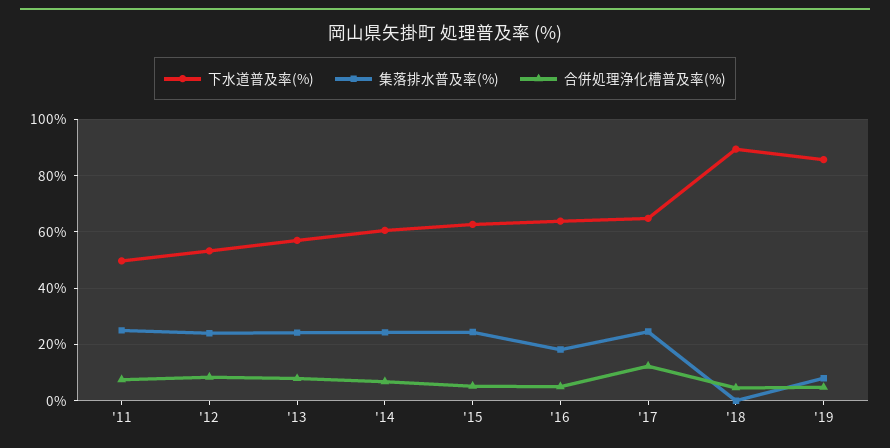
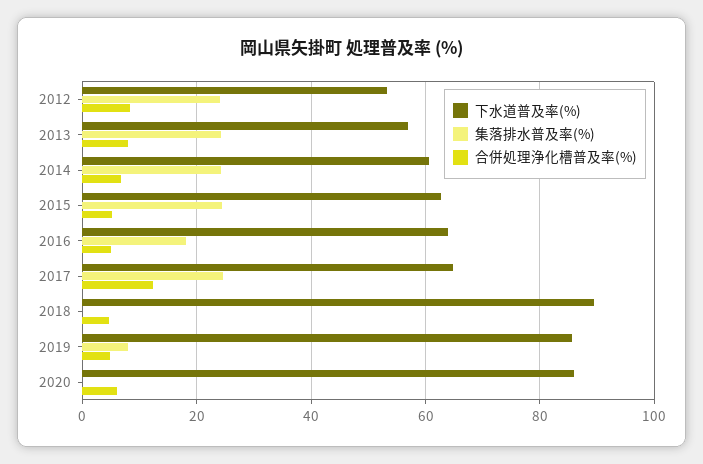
下水道普及率(%), '11: 50 -> none
集落排水普及率(%), '11: 25 -> none
合併処理浄化槽普及率(%), '11: 7.5 -> none
下水道普及率(%), 2020: none -> 86
集落排水普及率(%), 2020: none -> 0
合併処理浄化槽普及率(%), 2020: none -> 6

